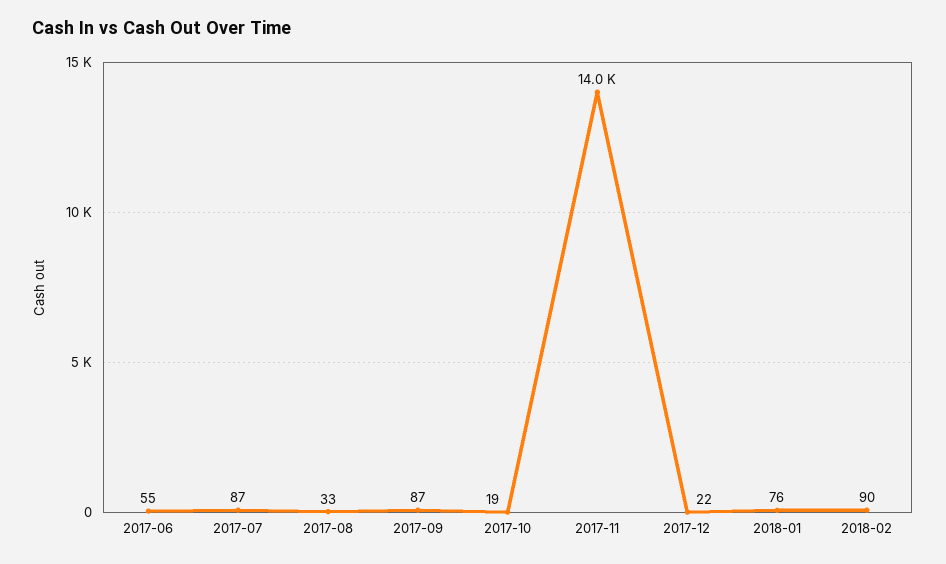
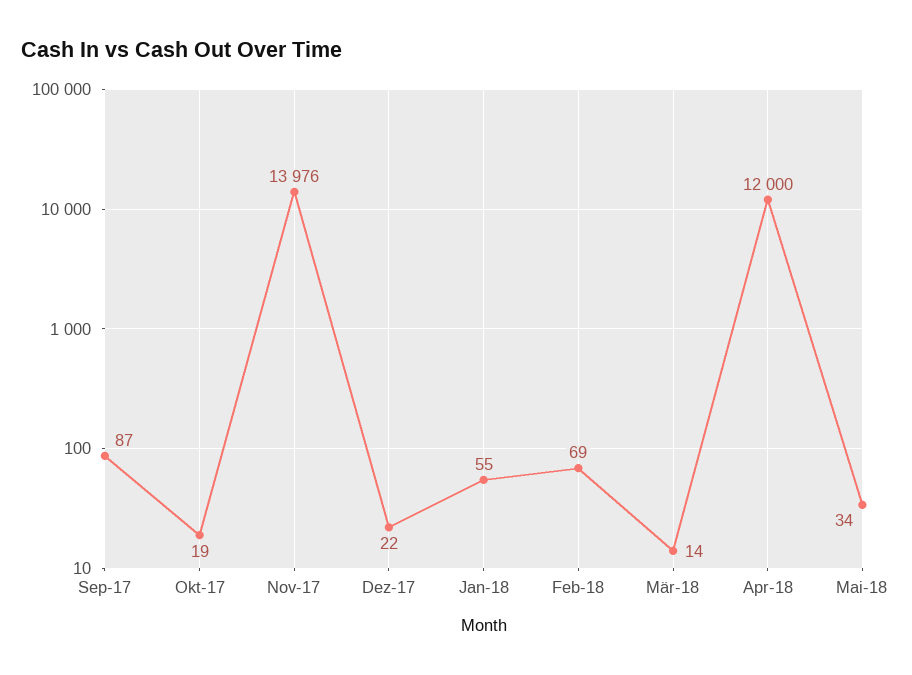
2017-06: 55 -> none
2017-07: 87 -> none
2017-08: 33 -> none
2017-11: 14000 -> 13976
2018-01: 76 -> 55
2018-02: 90 -> 69
Mär-18: none -> 14
Apr-18: none -> 12000
Mai-18: none -> 34

